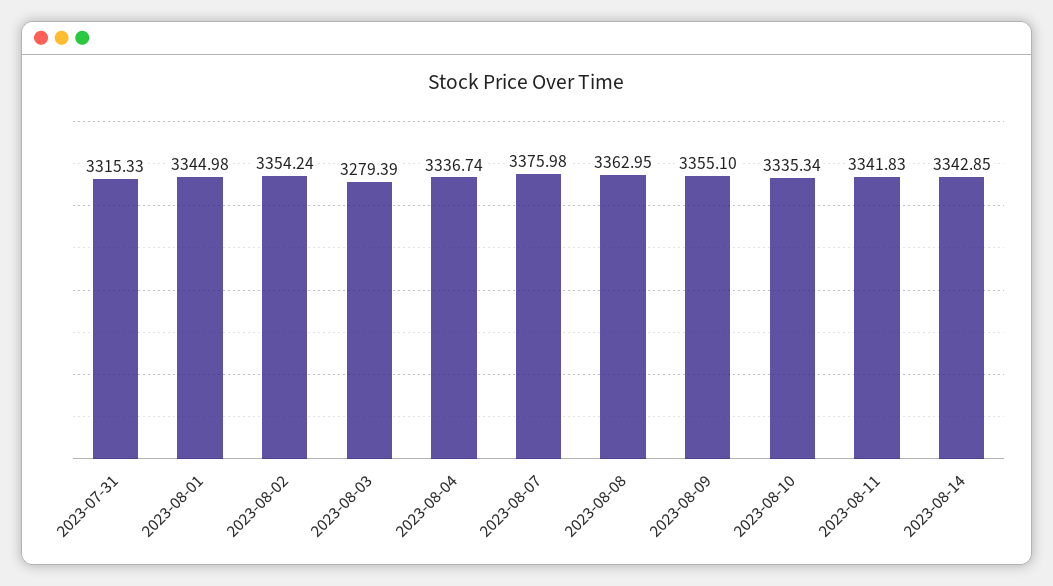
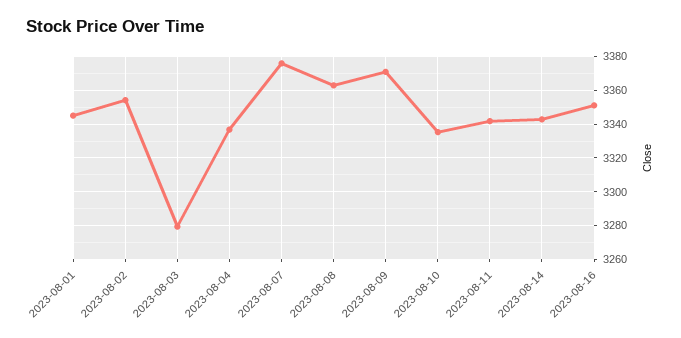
2023-07-31: 3315.33 -> none
2023-08-09: 3355.1 -> 3370
2023-08-16: none -> 3350

